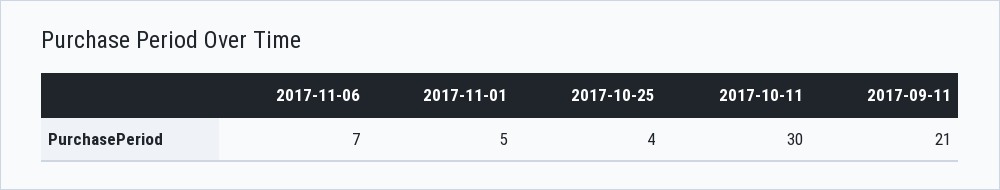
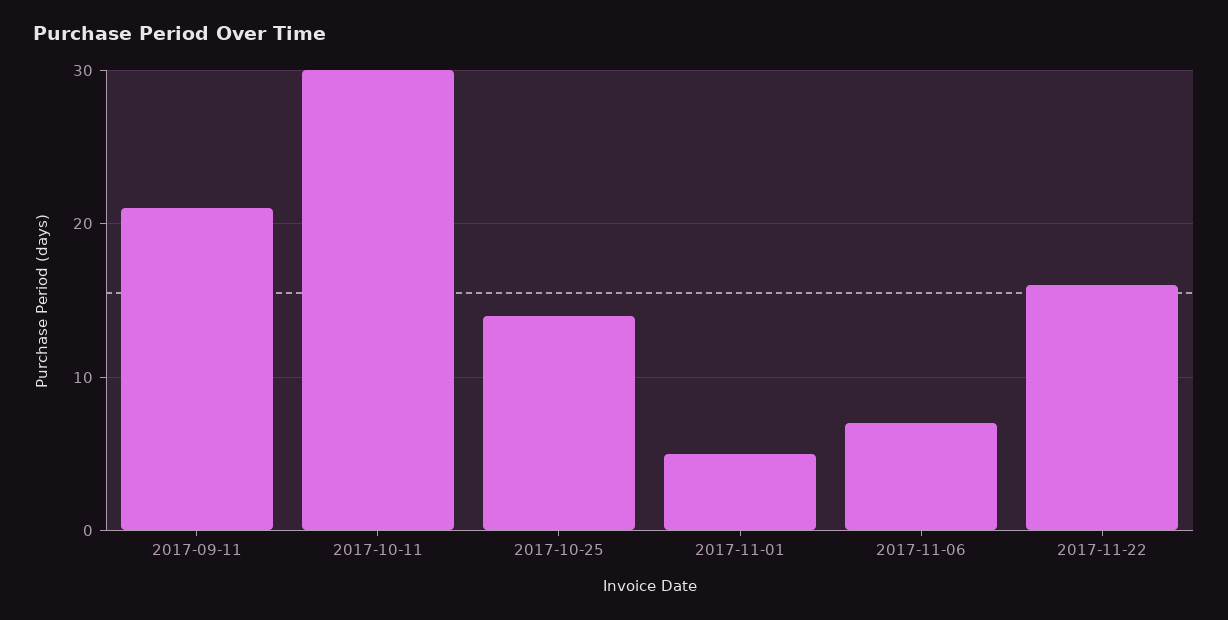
2017-10-25: 4 -> 14
2017-11-22: none -> 16

